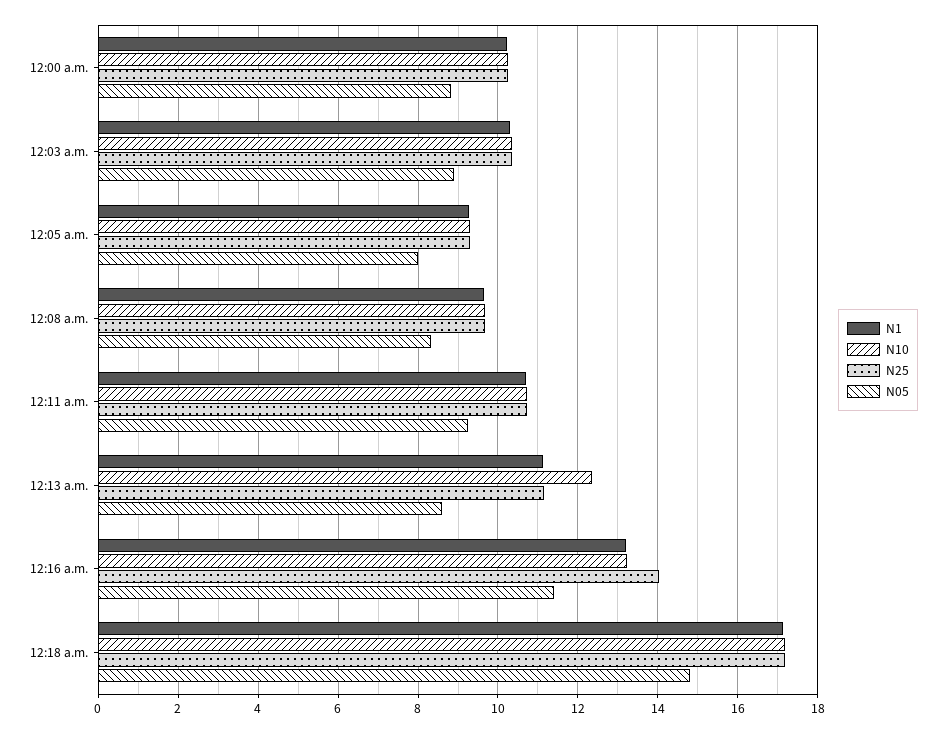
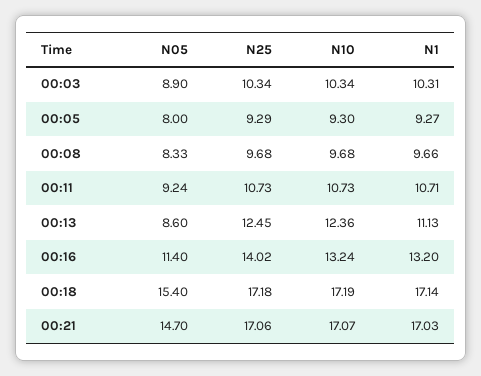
N1, 12:00 a.m.: 10.2 -> none
N10, 12:00 a.m.: 10.2 -> none
N25, 12:00 a.m.: 10.2 -> none
N05, 12:00 a.m.: 8.8 -> none
N25, 12:13 a.m.: 11.2 -> 12.45
N05, 12:18 a.m.: 14.8 -> 15.4
N05, 00:21: none -> 14.7
N25, 00:21: none -> 17.06
N10, 00:21: none -> 17.07
N1, 00:21: none -> 17.03

